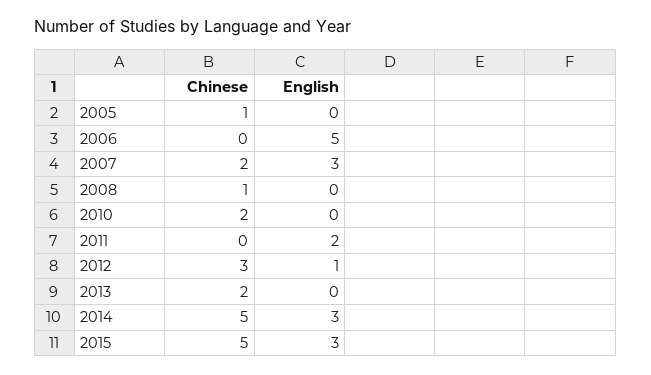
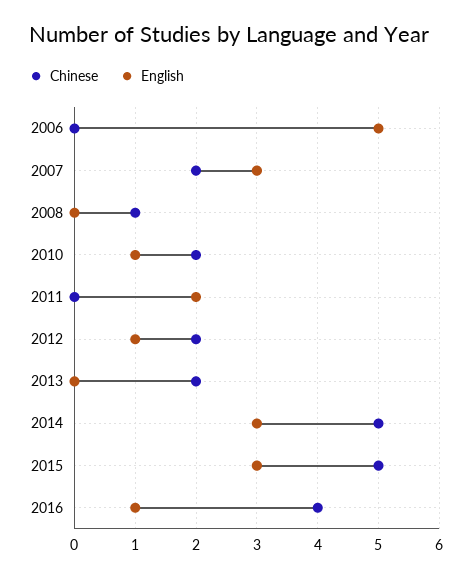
Chinese, 2005: 1 -> none
English, 2005: 0 -> none
English, 2010: 0 -> 1
Chinese, 2012: 3 -> 2
Chinese, 2016: none -> 4
English, 2016: none -> 1

